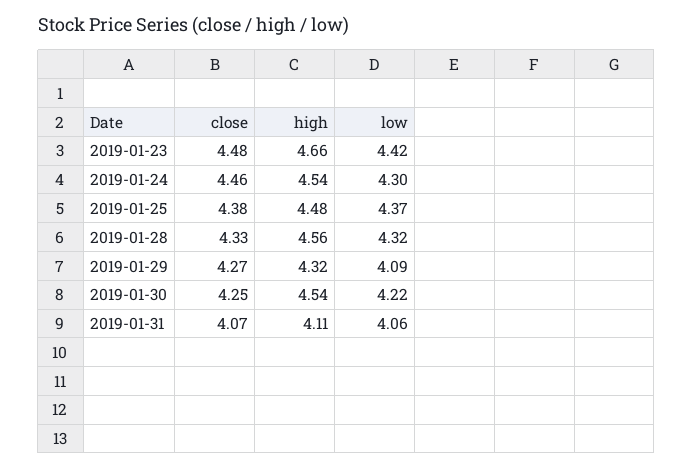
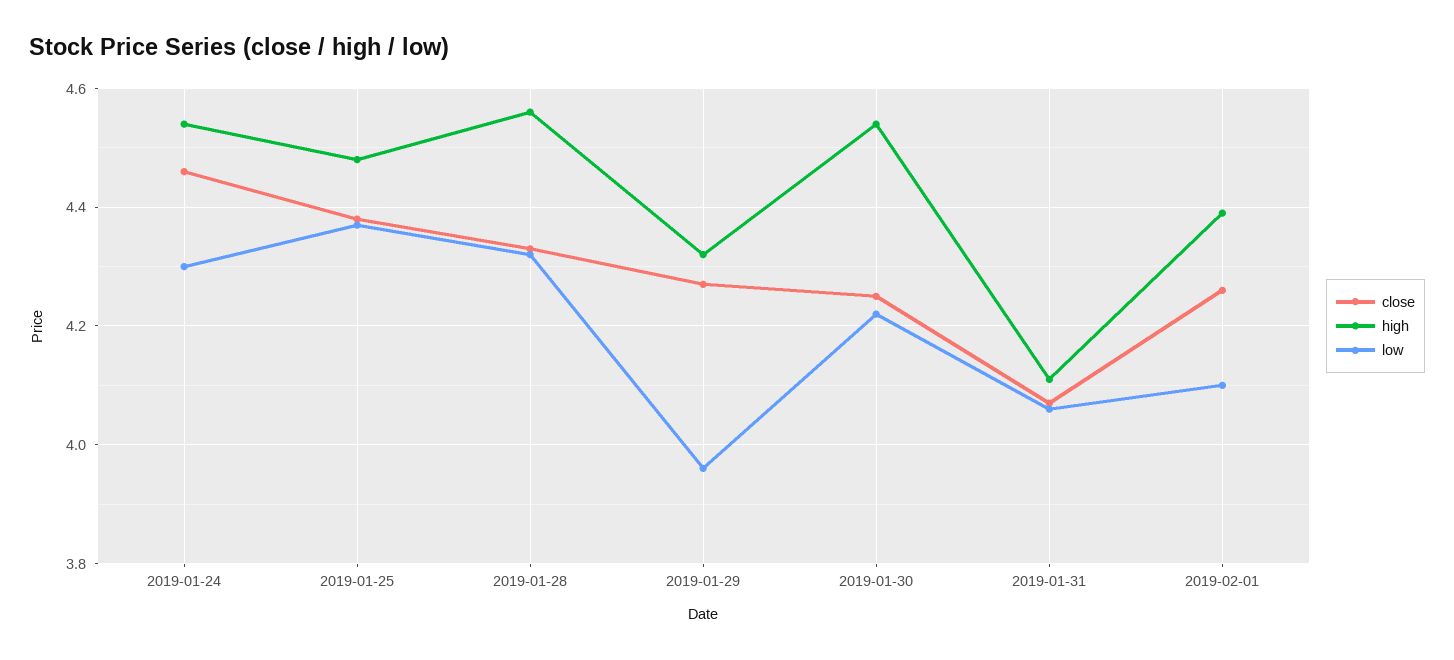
close, 2019-01-23: 4.48 -> none
high, 2019-01-23: 4.66 -> none
low, 2019-01-23: 4.42 -> none
low, 2019-01-29: 4.09 -> 3.95
close, 2019-02-01: none -> 4.25
high, 2019-02-01: none -> 4.4
low, 2019-02-01: none -> 4.1

